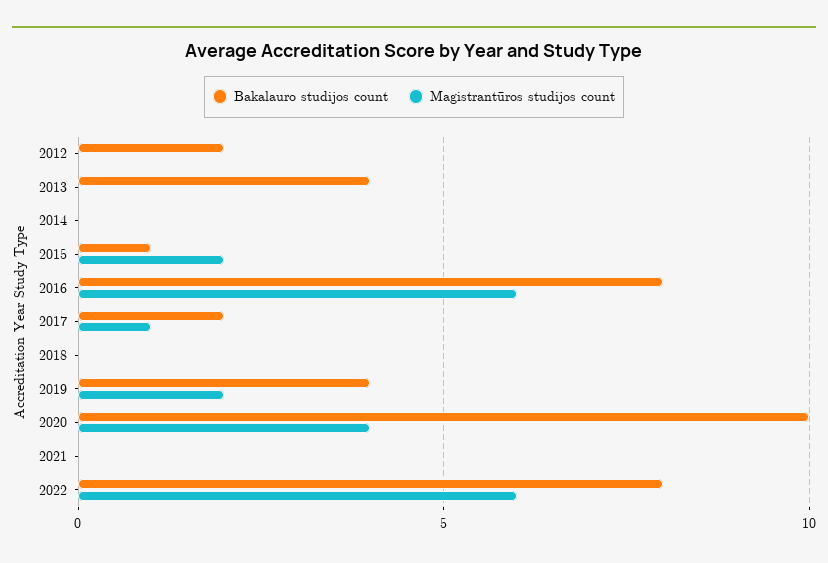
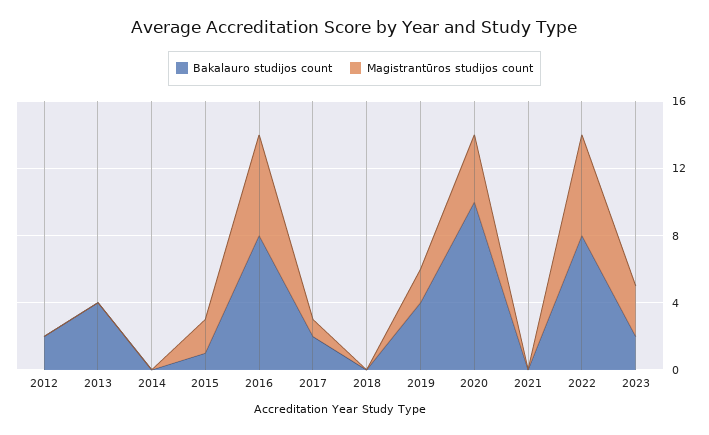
Bakalauro studijos count, 2023: none -> 2
Magistrantūros studijos count, 2023: none -> 3

